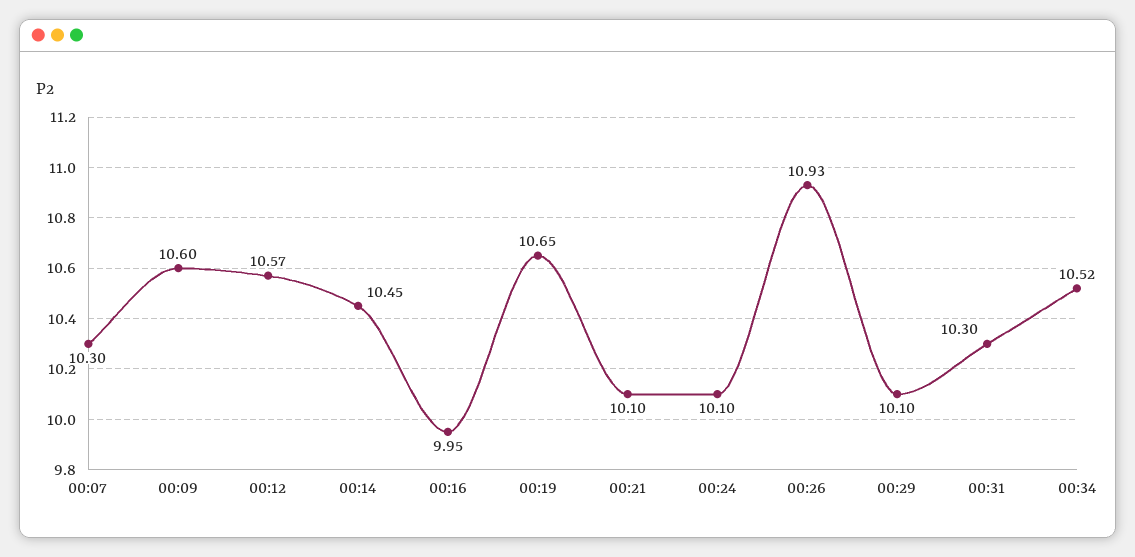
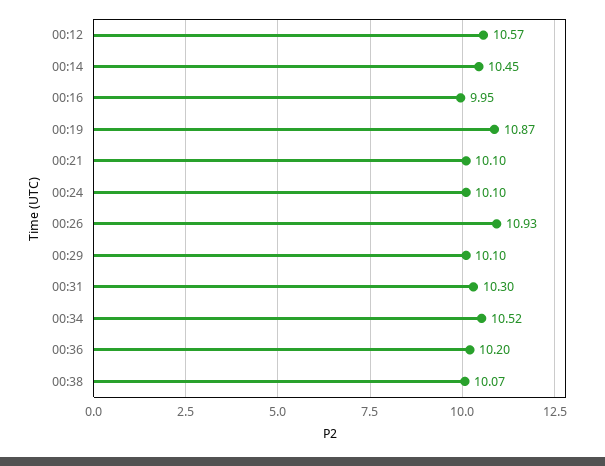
00:07: 10.3 -> none
00:09: 10.6 -> none
00:19: 10.65 -> 10.87
00:36: none -> 10.2
00:38: none -> 10.07

